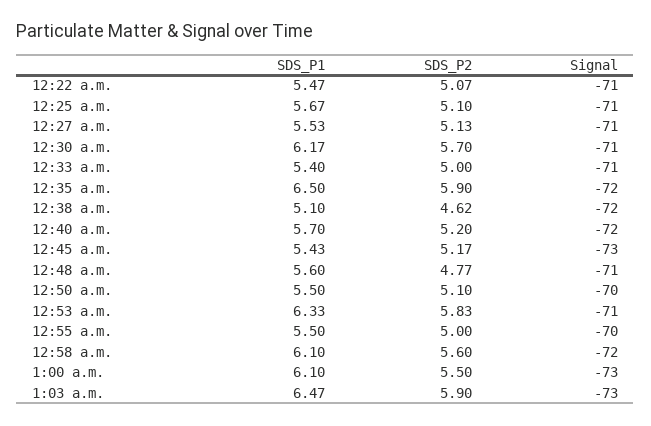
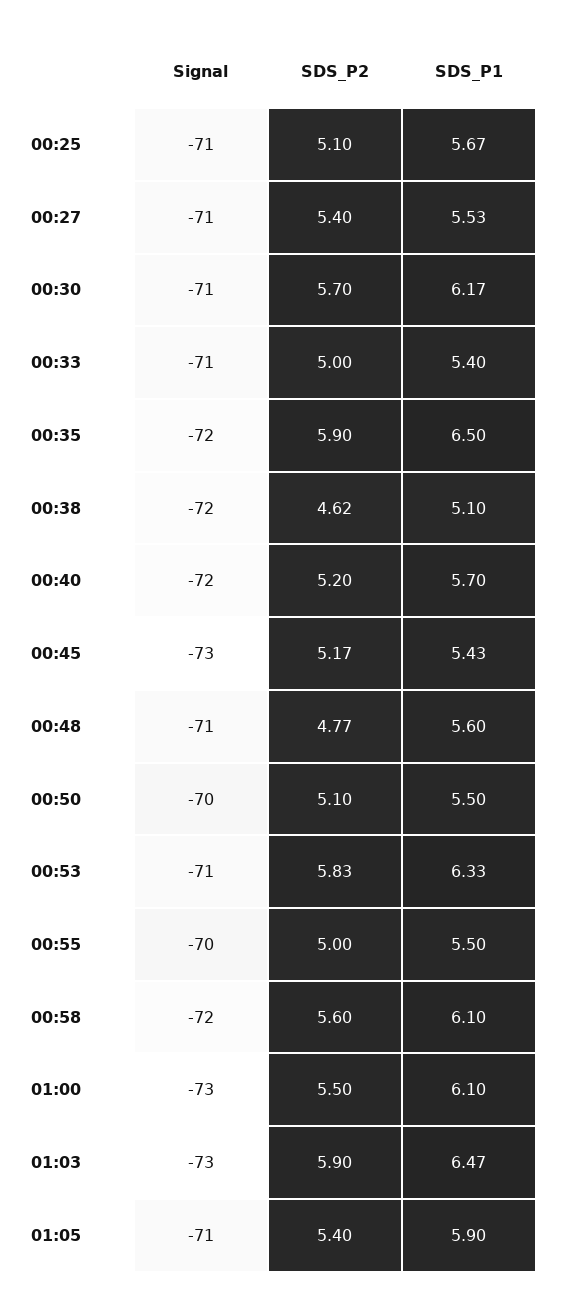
SDS_P1, 12:22 a.m.: 5.47 -> none
SDS_P2, 12:22 a.m.: 5.07 -> none
Signal, 12:22 a.m.: -71 -> none
SDS_P2, 12:27 a.m.: 5.13 -> 5.4
Signal, 01:05: none -> -71
SDS_P2, 01:05: none -> 5.4
SDS_P1, 01:05: none -> 5.9

